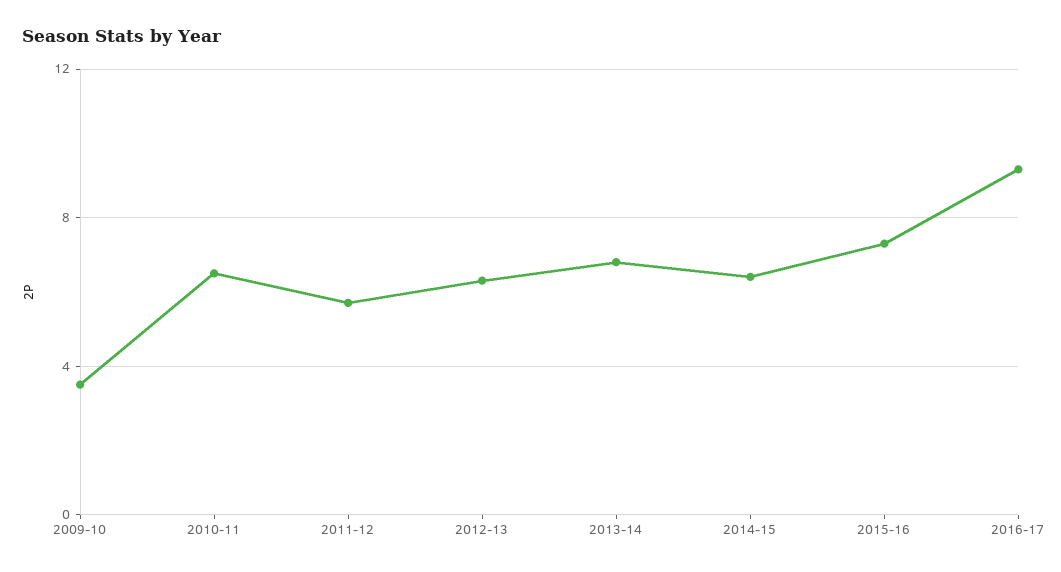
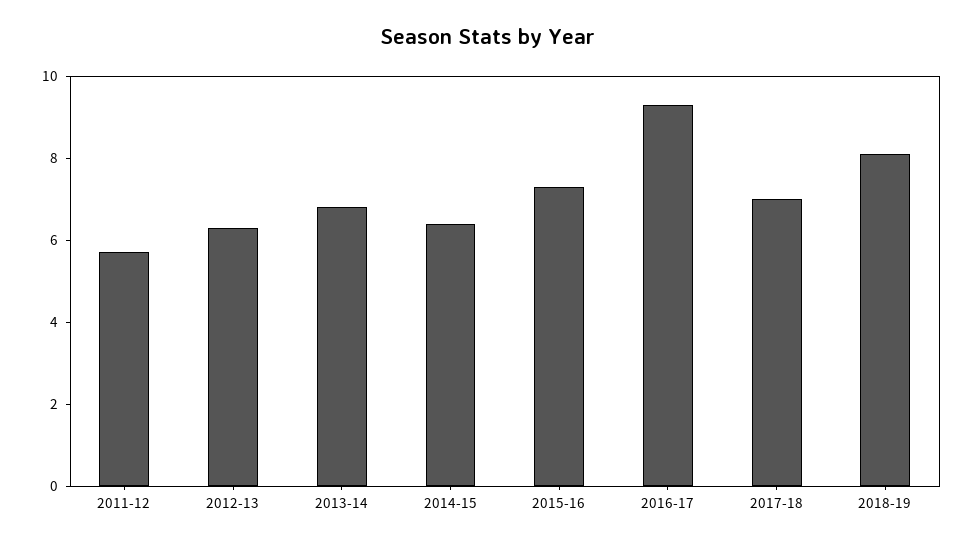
2009-10: 3.5 -> none
2010-11: 6.5 -> none
2017-18: none -> 7
2018-19: none -> 8

